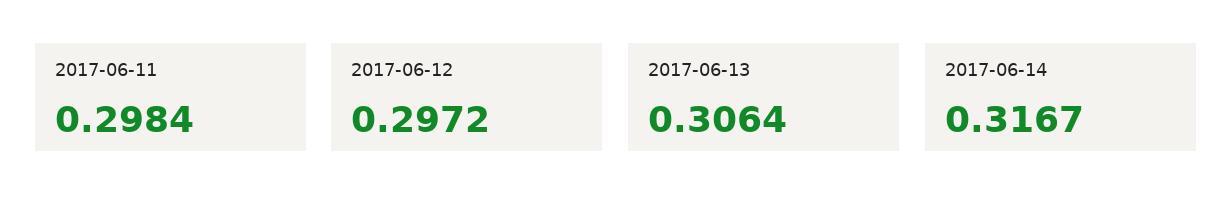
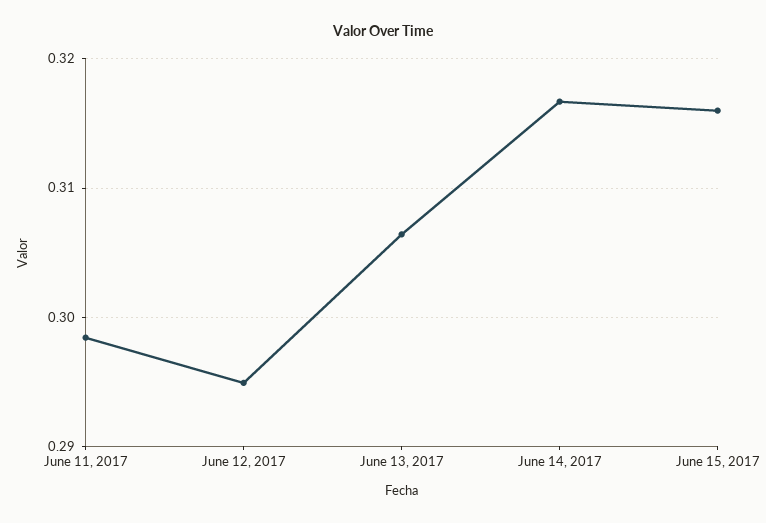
2017-06-12: 0.2972 -> 0.295
June 15, 2017: none -> 0.316

